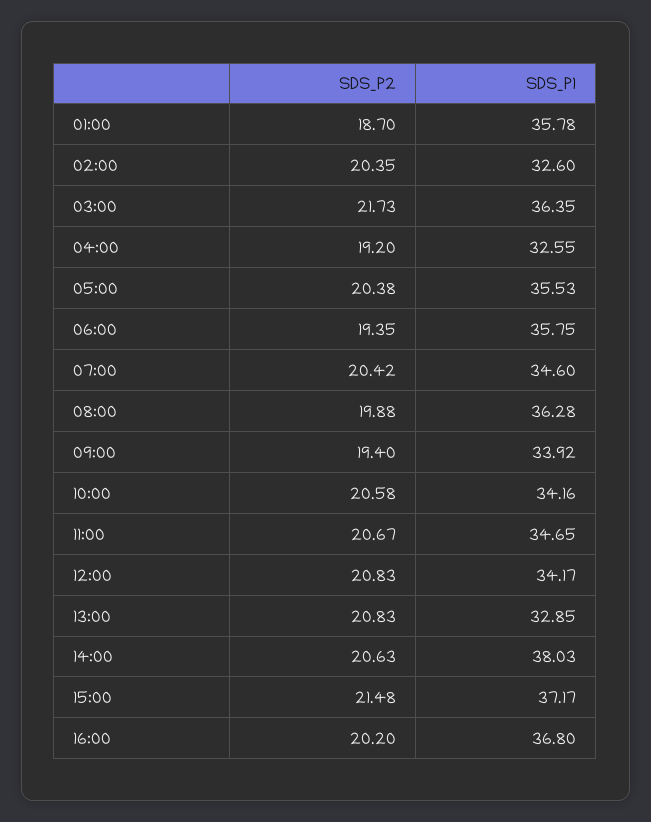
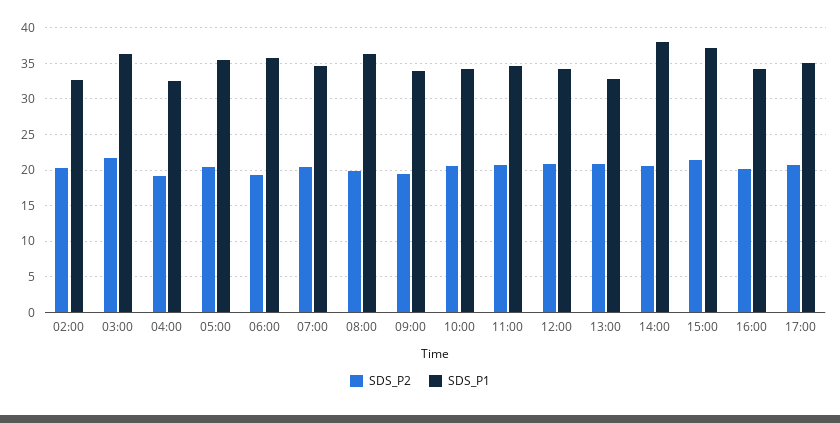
SDS_P2, 01:00: 18.7 -> none
SDS_P1, 01:00: 35.78 -> none
SDS_P1, 16:00: 36.8 -> 34
SDS_P2, 17:00: none -> 21
SDS_P1, 17:00: none -> 35

